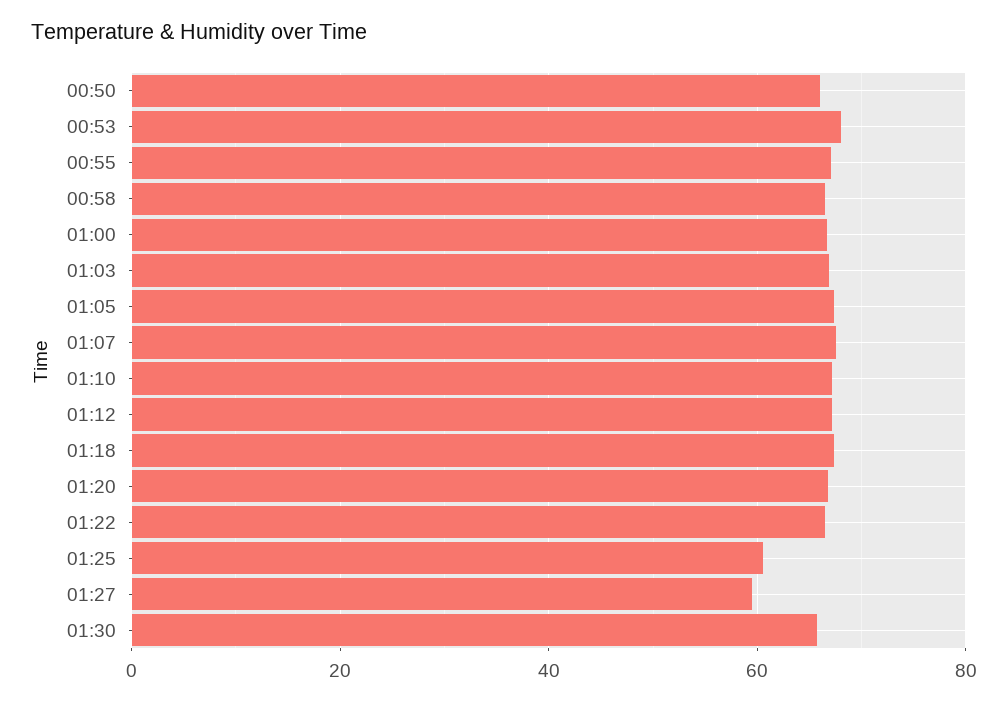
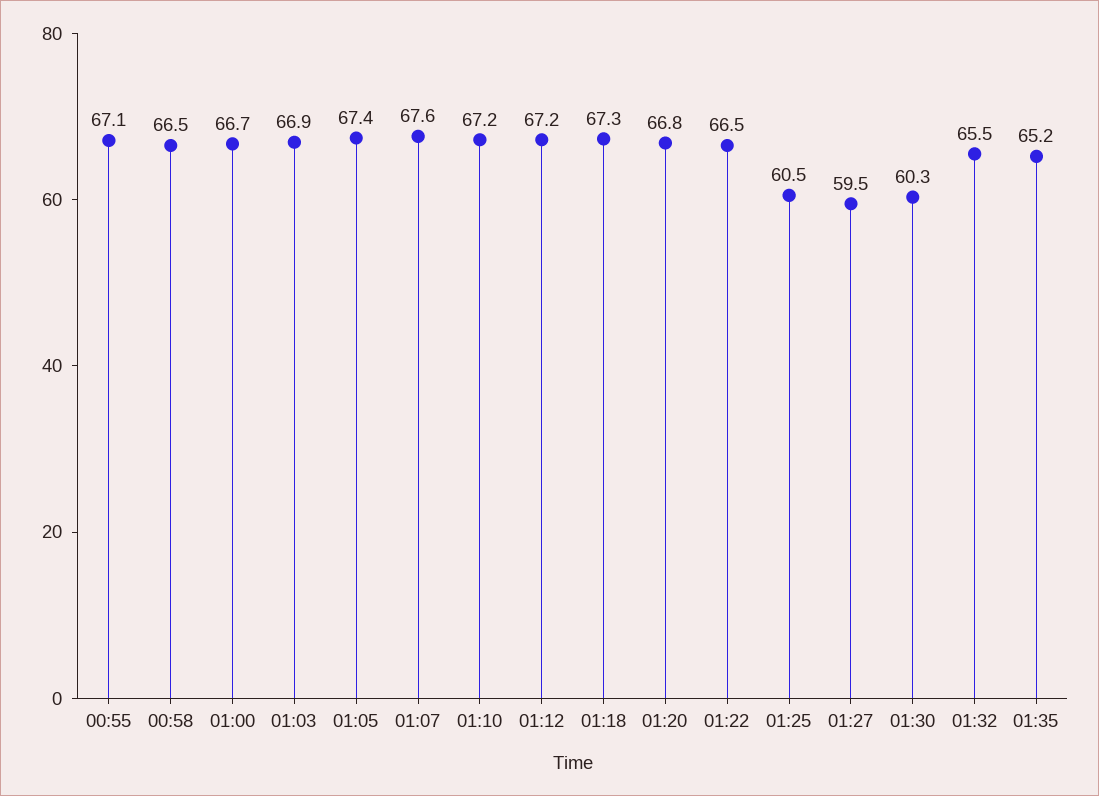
00:50: 66 -> none
00:53: 68 -> none
01:30: 66 -> 60.3
01:32: none -> 65.5
01:35: none -> 65.2

